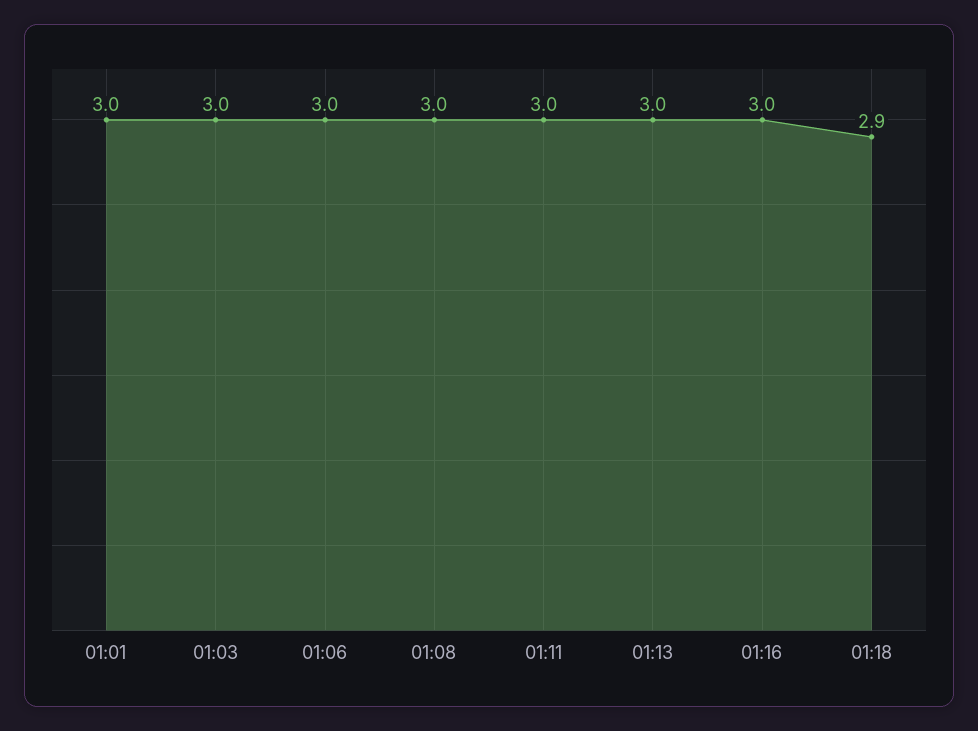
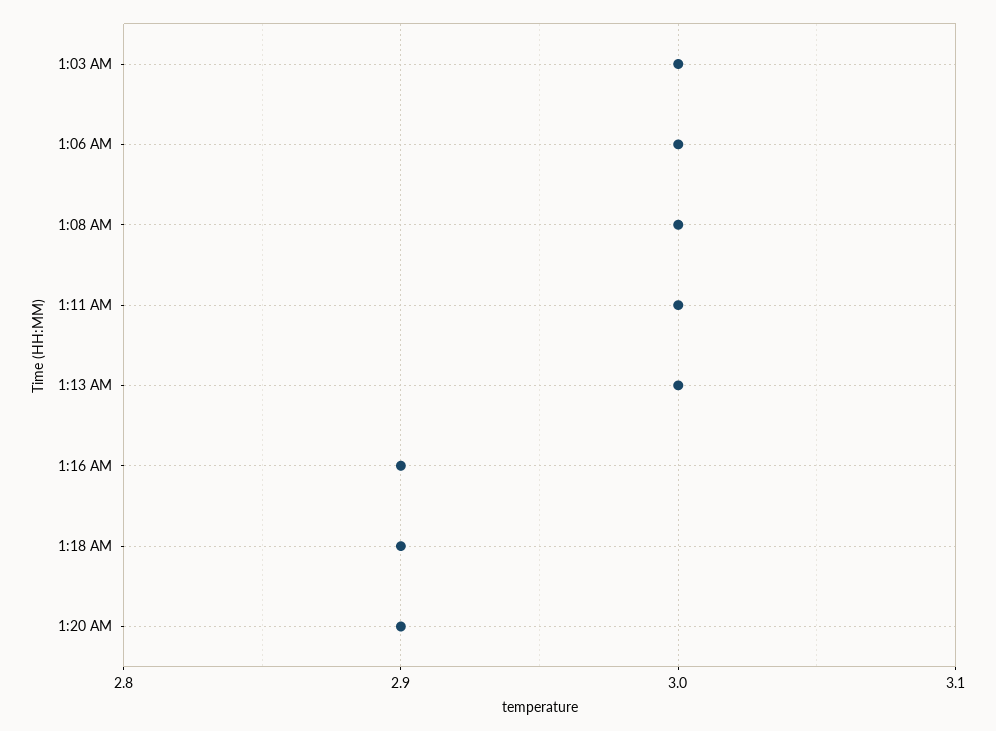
01:01: 3 -> none
01:16: 3 -> 2.9
1:20 AM: none -> 2.9

